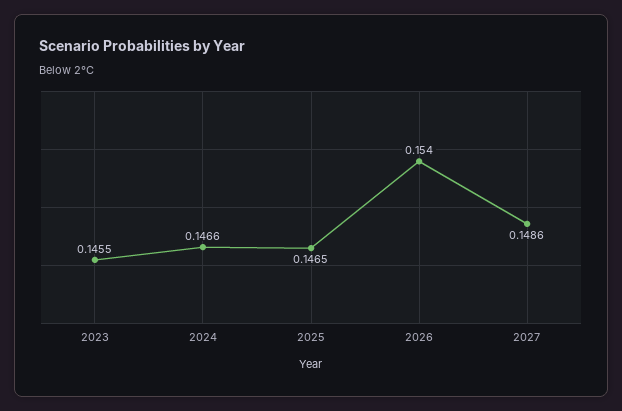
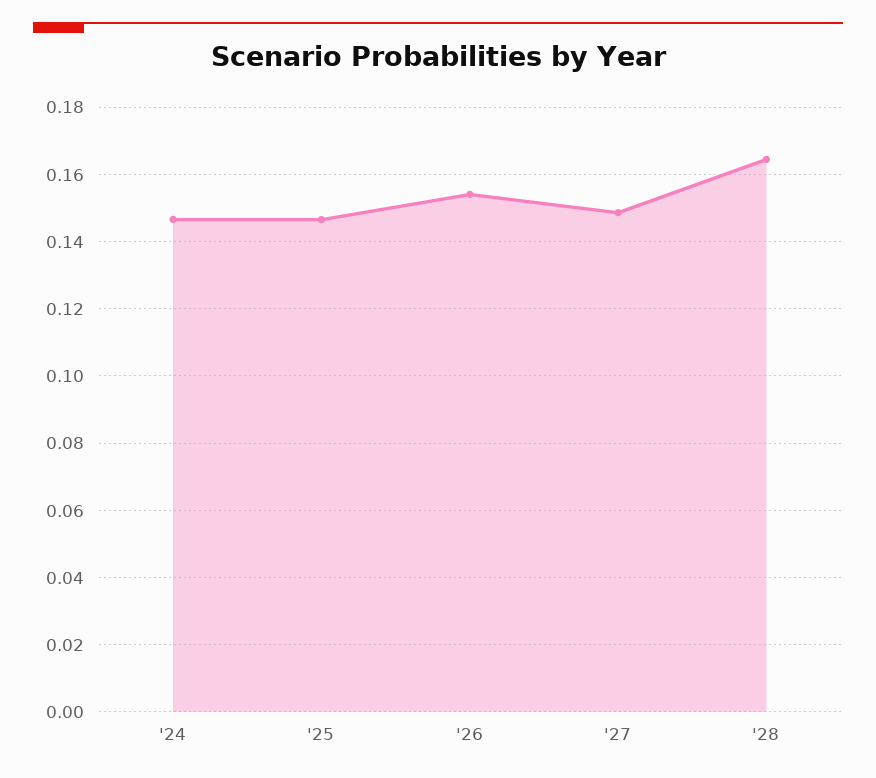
2023: 0.1455 -> none
'28: none -> 0.164

